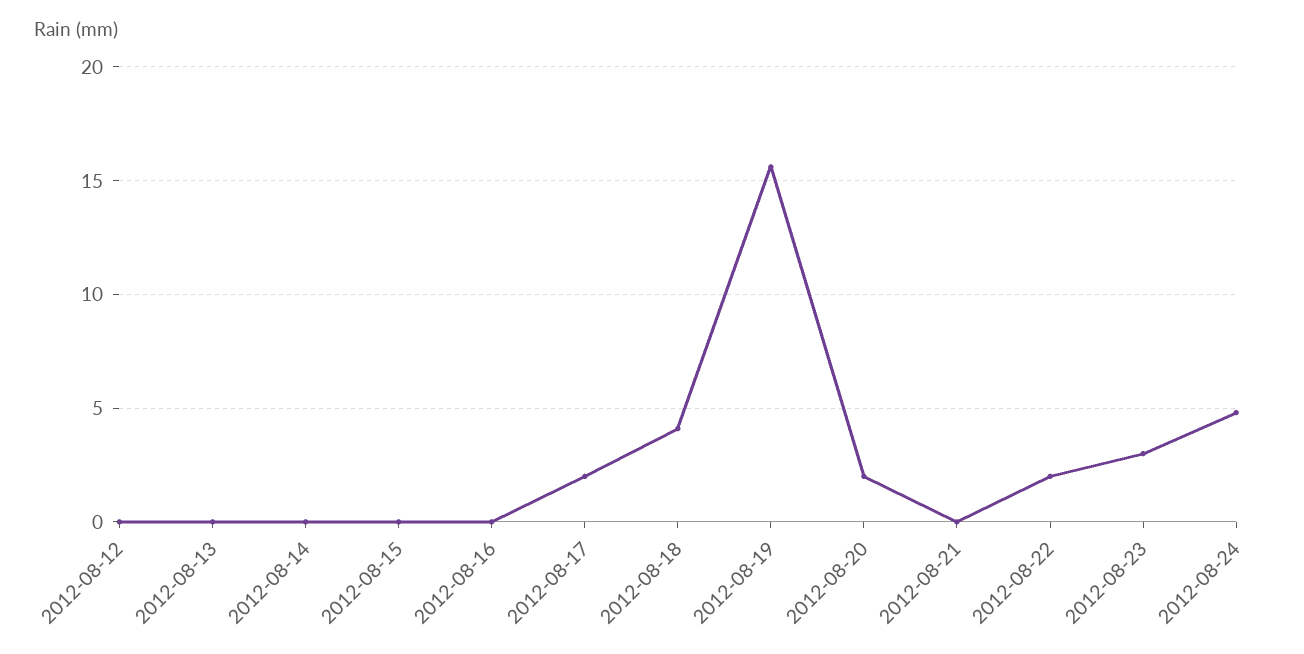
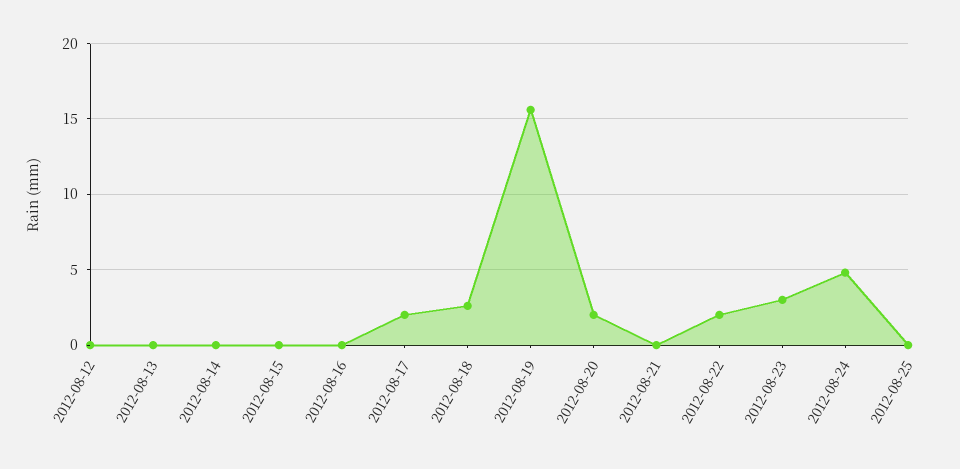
2012-08-18: 4 -> 2.5
2012-08-25: none -> 0

